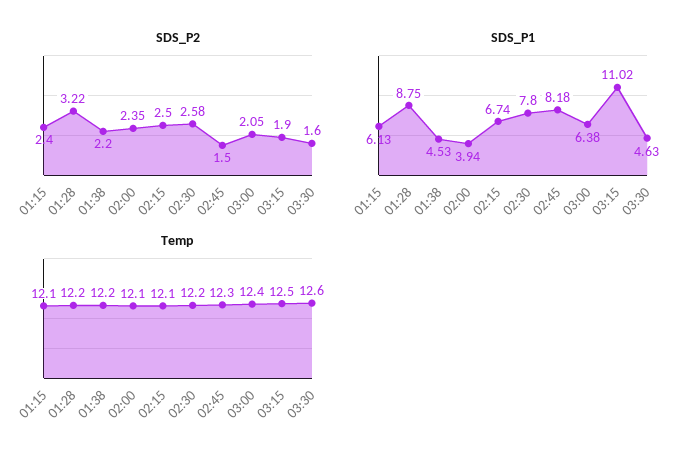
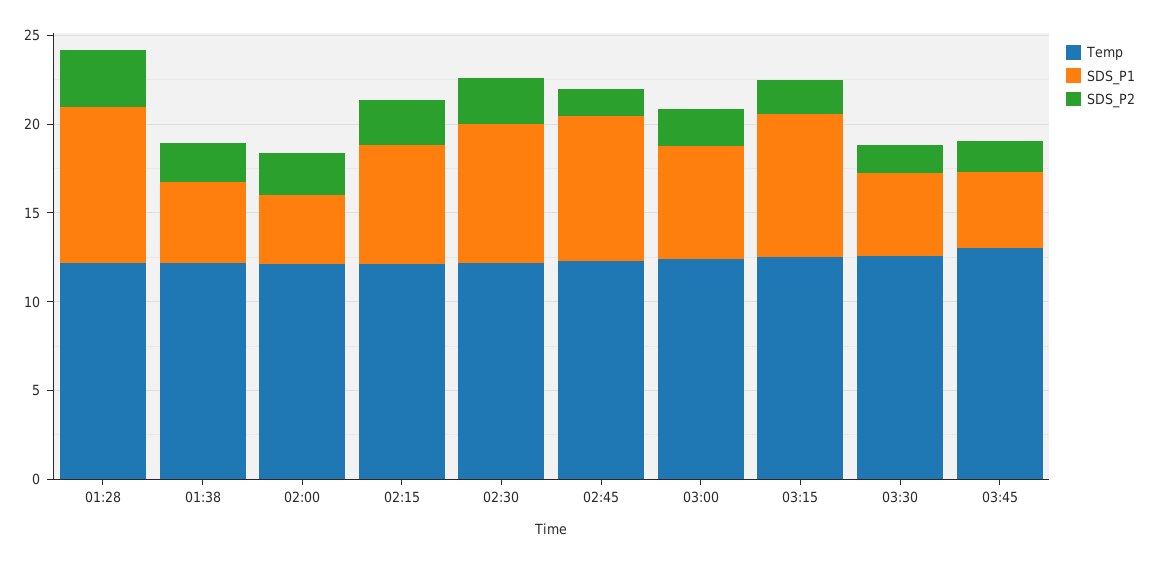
SDS_P2, 01:15: 2.4 -> none
SDS_P1, 01:15: 6.13 -> none
SDS_P1, 03:15: 11.02 -> 8
Temp, 01:15: 12.1 -> none
Temp, 03:45: none -> 13
SDS_P1, 03:45: none -> 4
SDS_P2, 03:45: none -> 2

